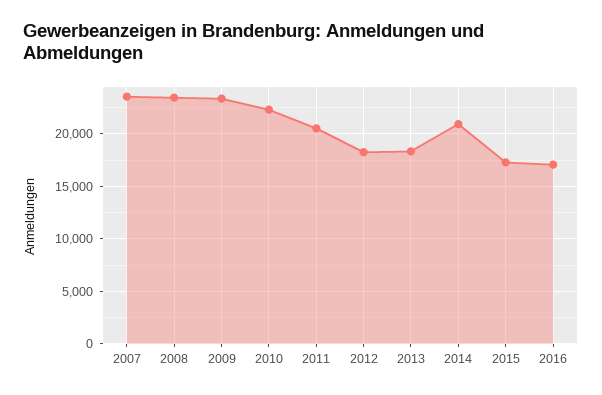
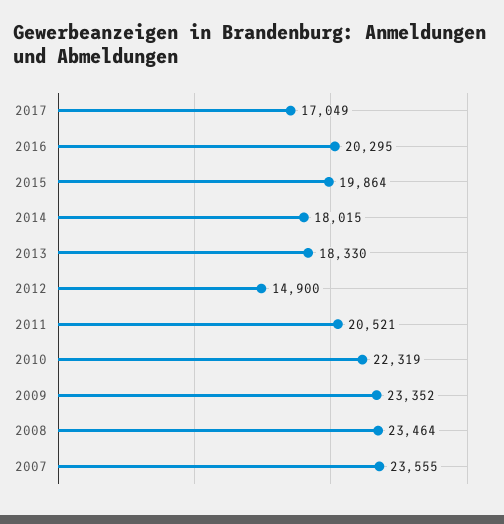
2012: 18000 -> 14900
2014: 21000 -> 18015
2015: 17000 -> 19864
2016: 17000 -> 20295
2017: none -> 17049

